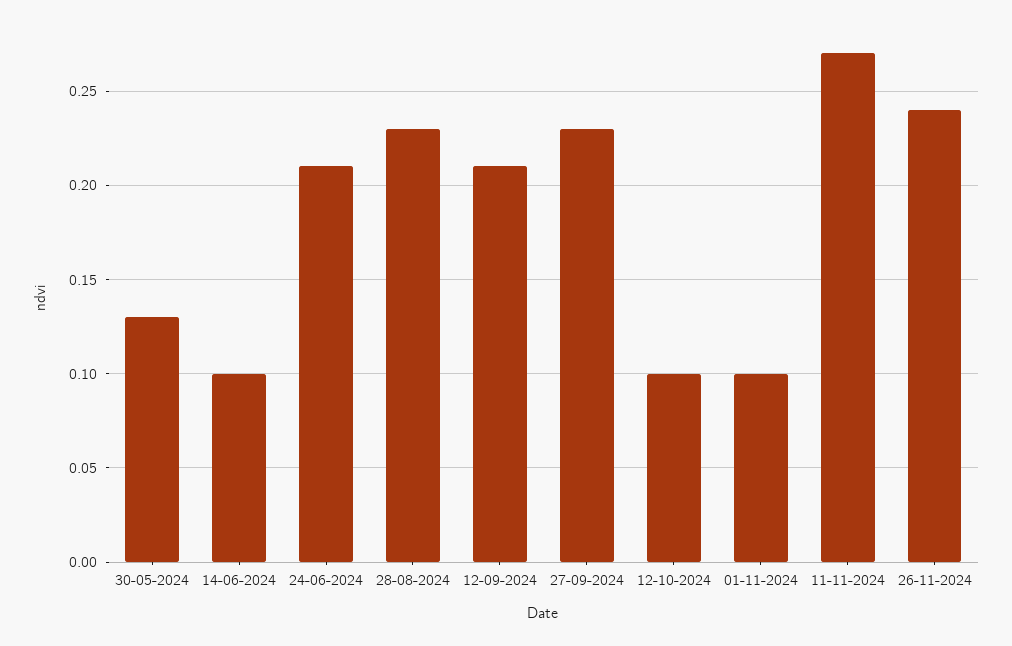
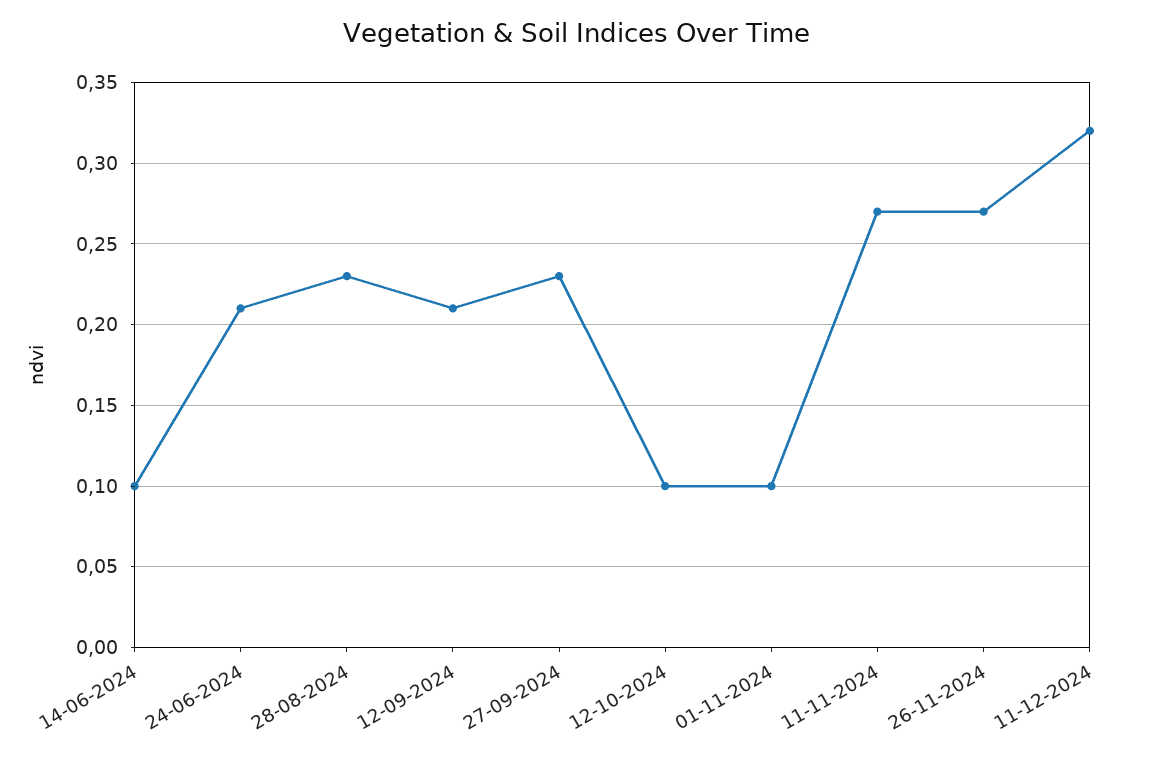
30-05-2024: 0.13 -> none
26-11-2024: 0.24 -> 0.27
11-12-2024: none -> 0.32

